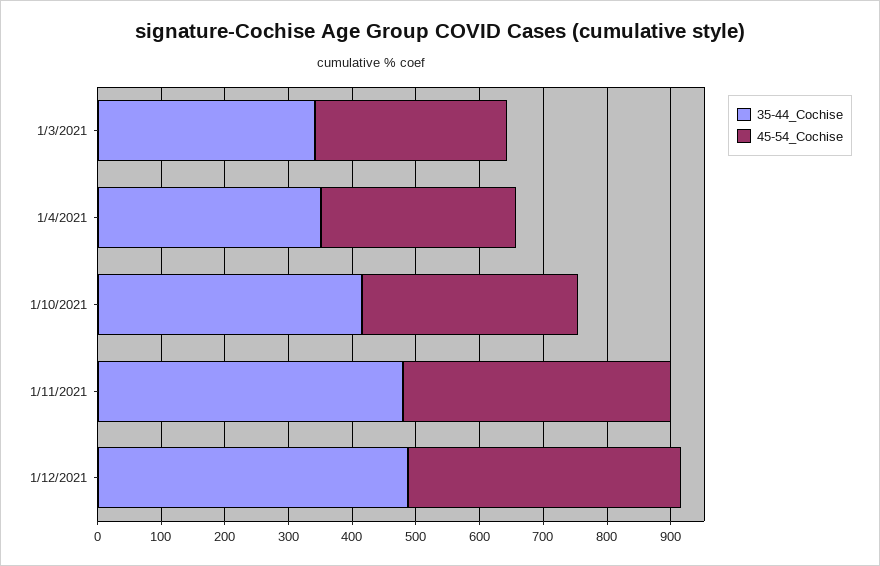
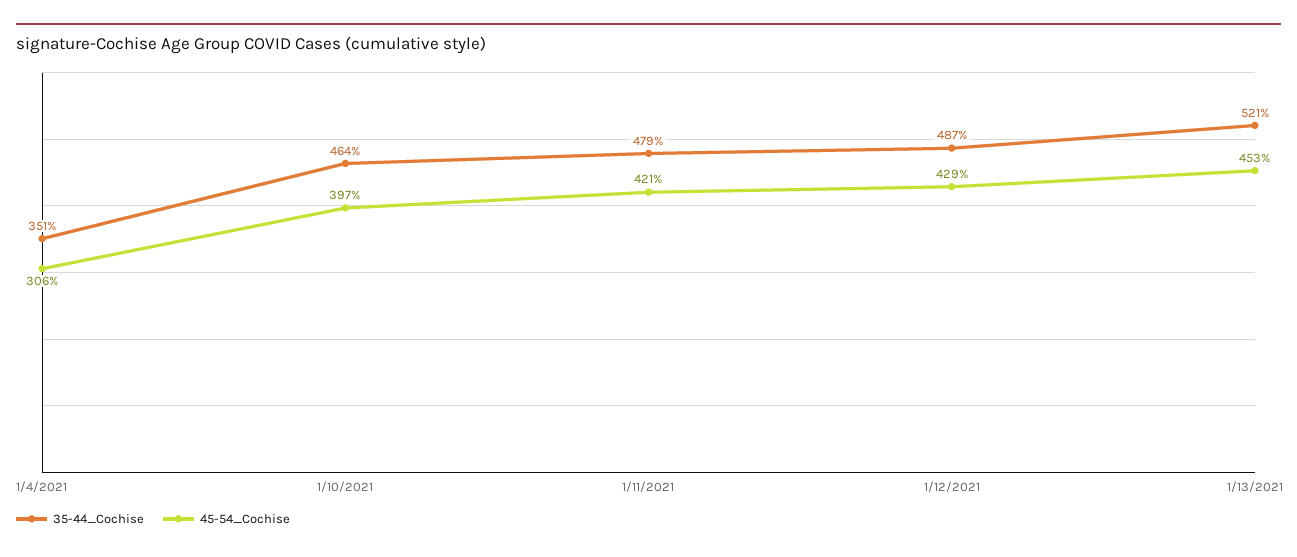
35-44_Cochise, 1/3/2021: 340 -> none
45-54_Cochise, 1/3/2021: 300 -> none
35-44_Cochise, 1/10/2021: 420 -> 464
45-54_Cochise, 1/10/2021: 340 -> 397
35-44_Cochise, 1/13/2021: none -> 521
45-54_Cochise, 1/13/2021: none -> 453

